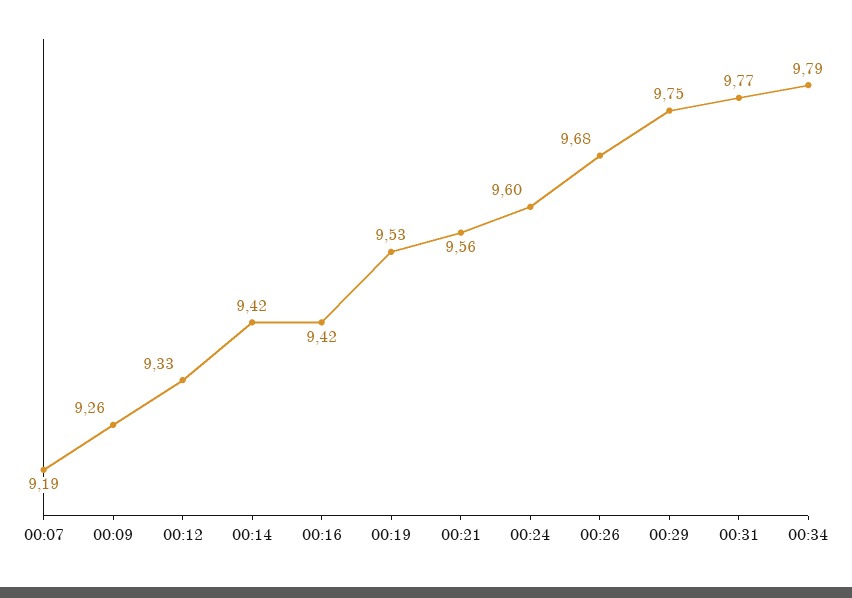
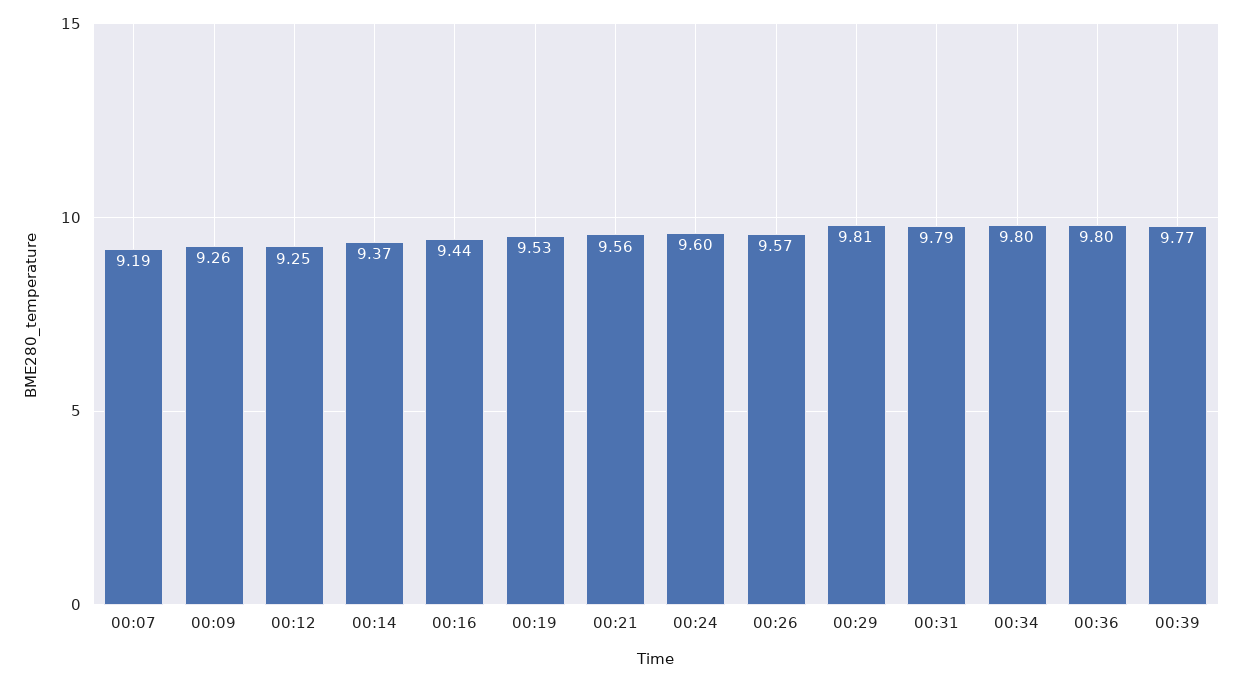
00:12: 9.33 -> 9.25
00:14: 9.42 -> 9.37
00:16: 9.42 -> 9.44
00:26: 9.68 -> 9.57
00:29: 9.75 -> 9.81
00:31: 9.77 -> 9.79
00:34: 9.79 -> 9.8
00:36: none -> 9.8
00:39: none -> 9.77

